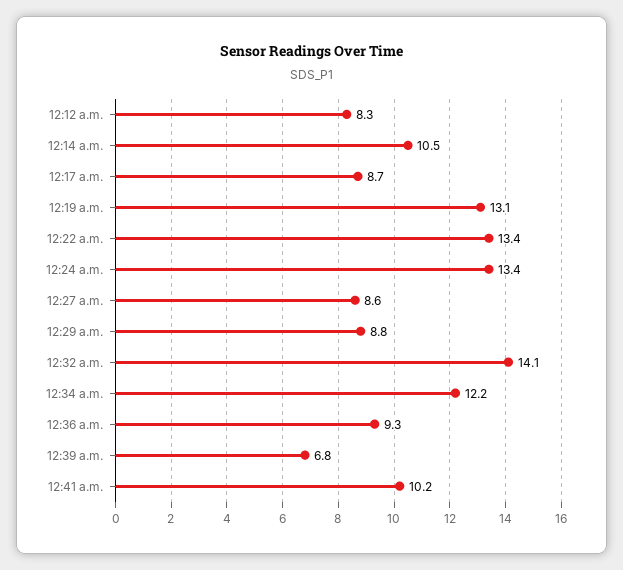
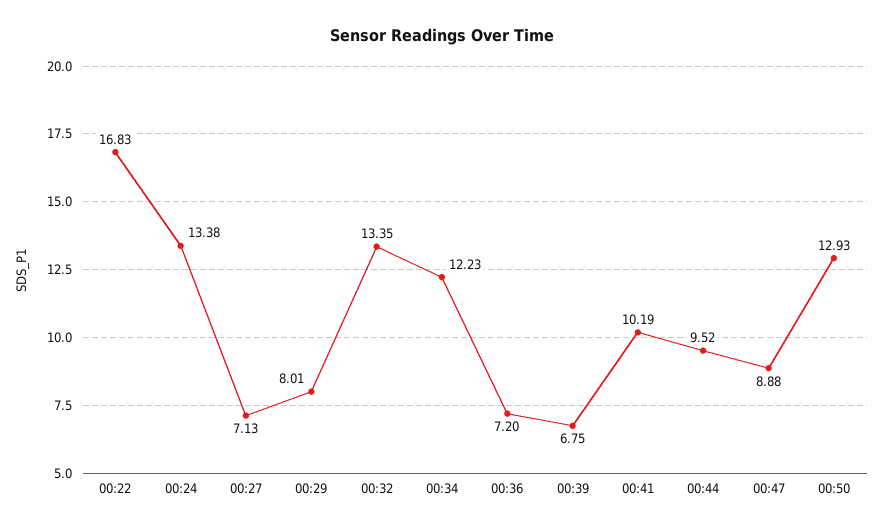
12:12 a.m.: 8.3 -> none
12:14 a.m.: 10.5 -> none
12:17 a.m.: 8.7 -> none
12:19 a.m.: 13.1 -> none
12:22 a.m.: 13.4 -> 16.83
12:27 a.m.: 8.6 -> 7.13
12:29 a.m.: 8.8 -> 8.01
12:32 a.m.: 14.1 -> 13.35
12:36 a.m.: 9.3 -> 7.2
00:44: none -> 9.52
00:47: none -> 8.88
00:50: none -> 12.93

